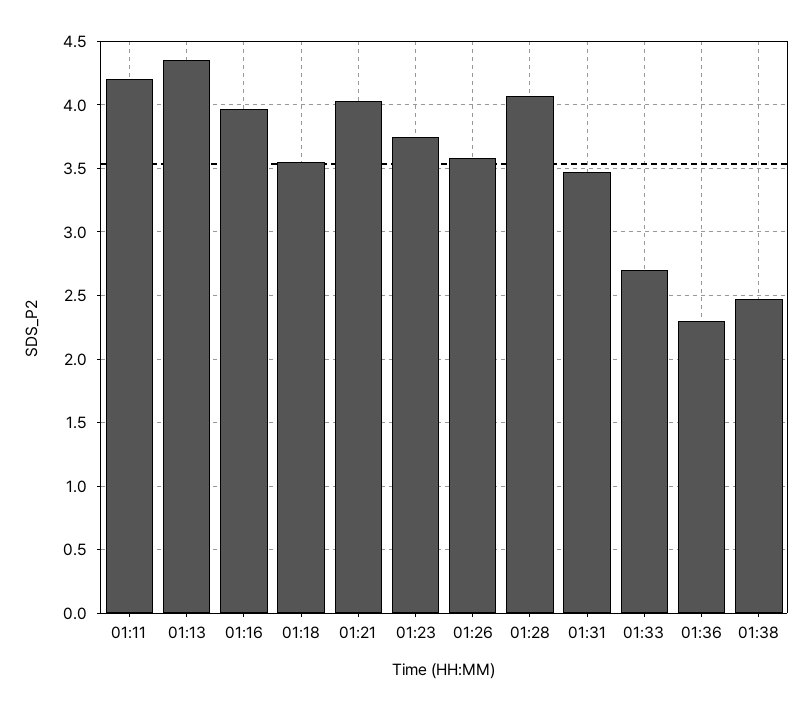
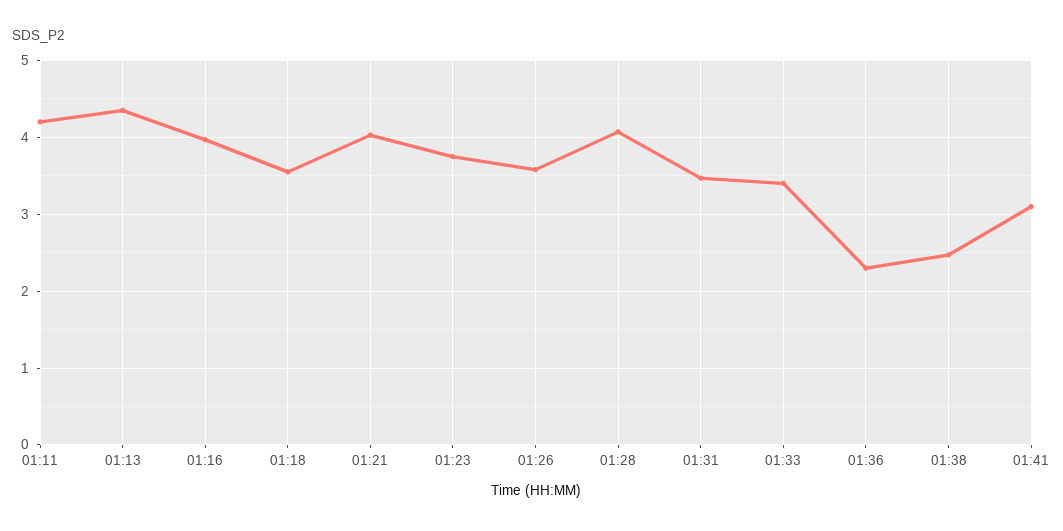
01:33: 2.7 -> 3.4
01:41: none -> 3.1

